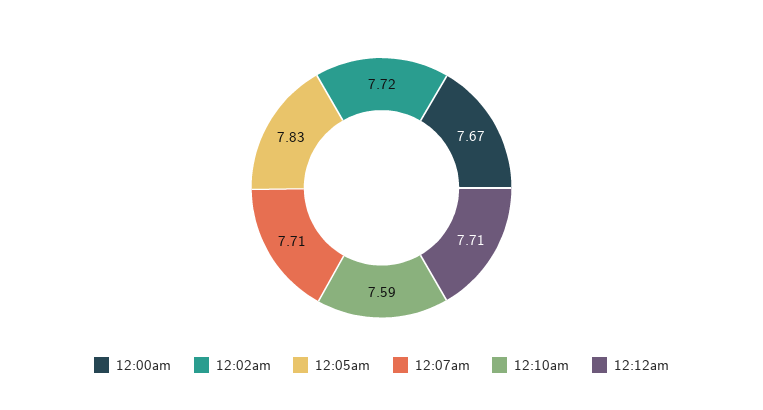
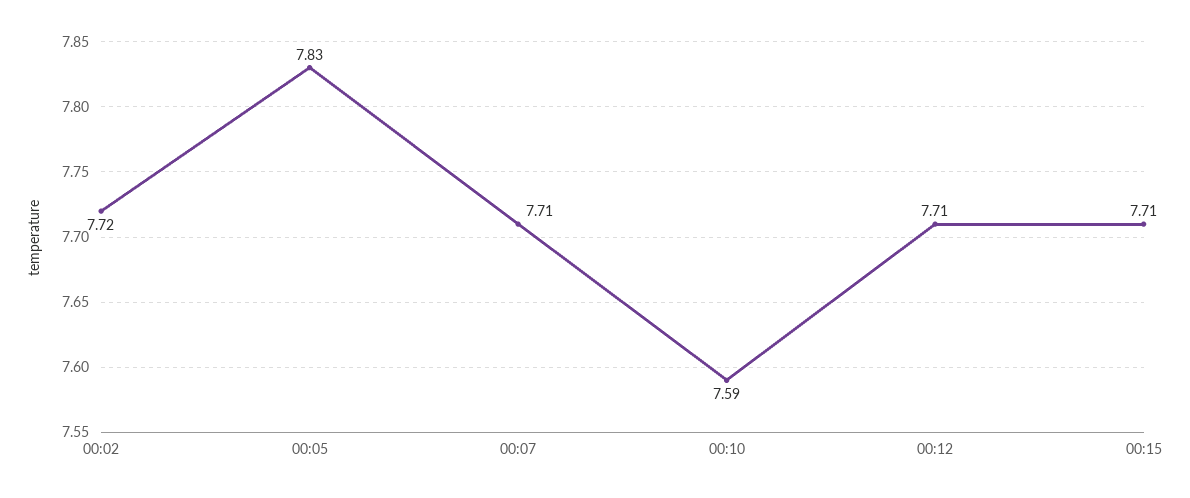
12:00am: 7.67 -> none
00:15: none -> 7.71

